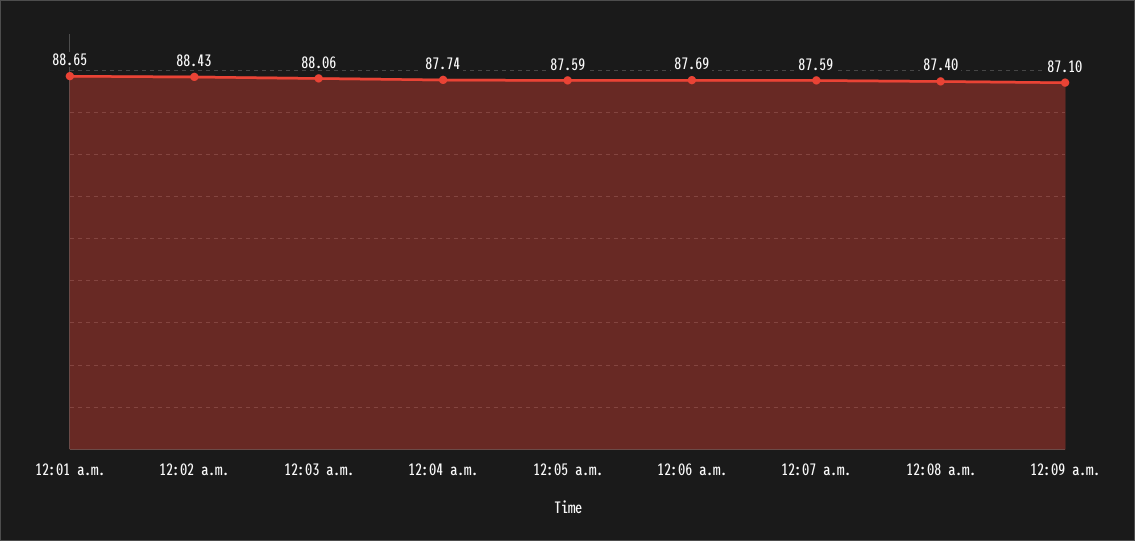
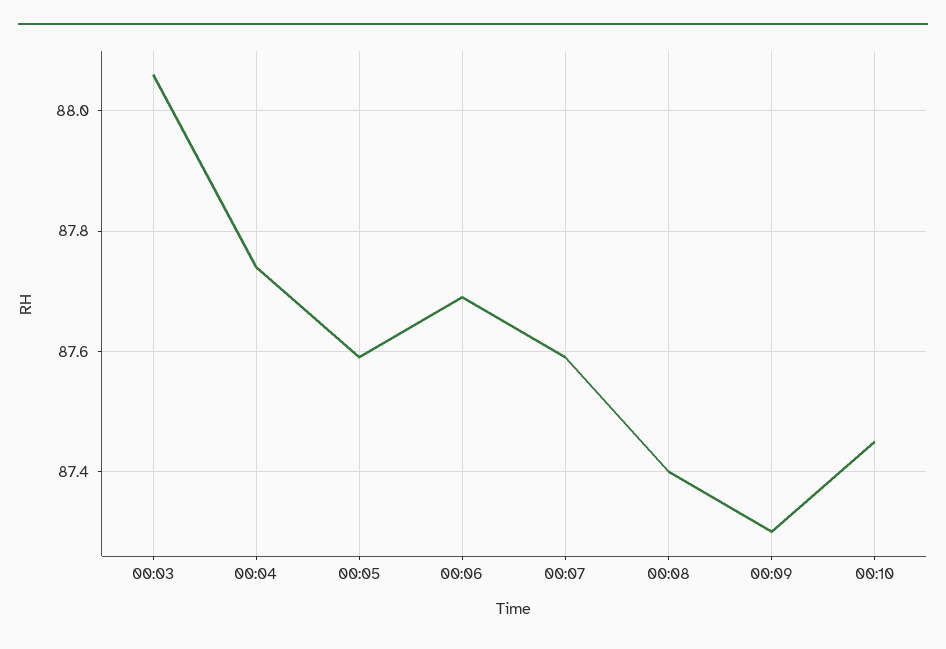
12:01 a.m.: 88.65 -> none
12:02 a.m.: 88.43 -> none
12:09 a.m.: 87.1 -> 87.3
00:10: none -> 87.45

